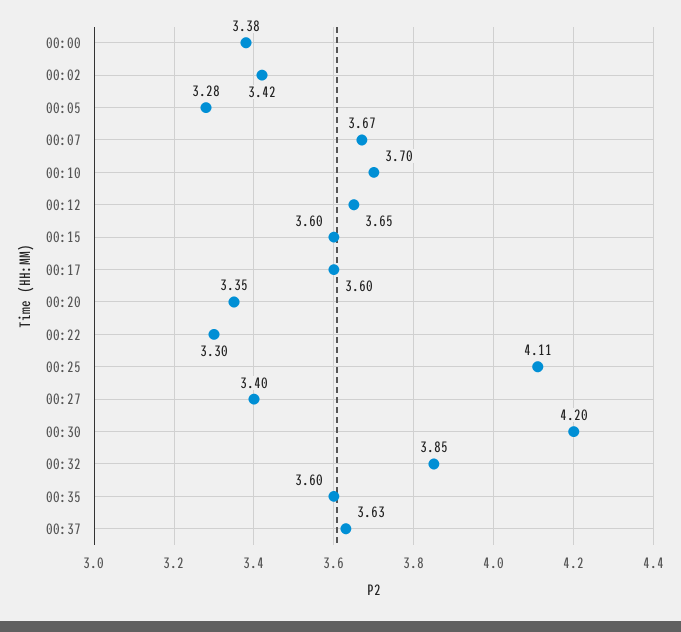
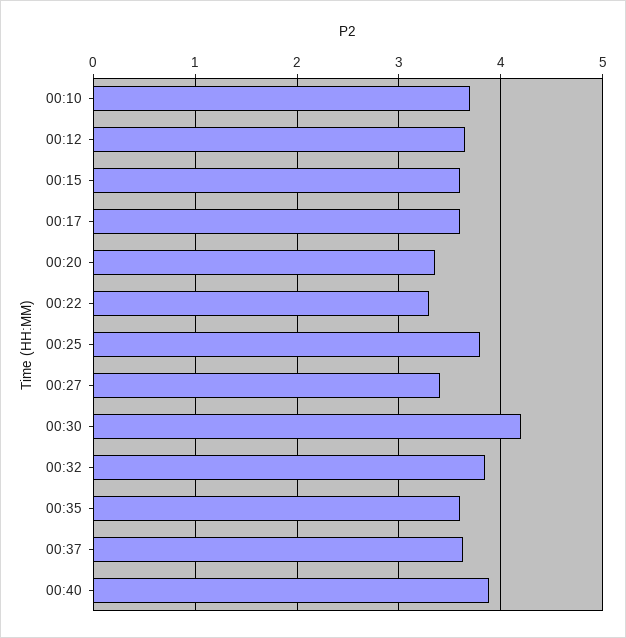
00:00: 3.38 -> none
00:02: 3.42 -> none
00:05: 3.28 -> none
00:07: 3.67 -> none
00:25: 4.11 -> 3.8
00:40: none -> 3.9

